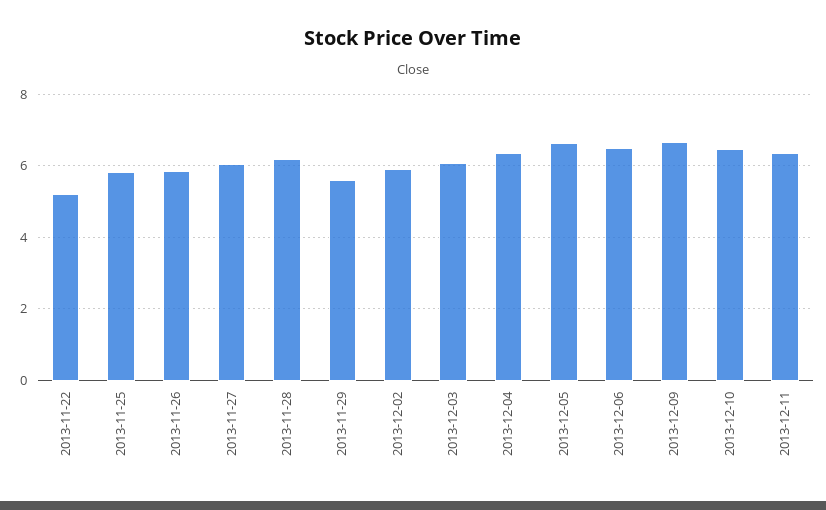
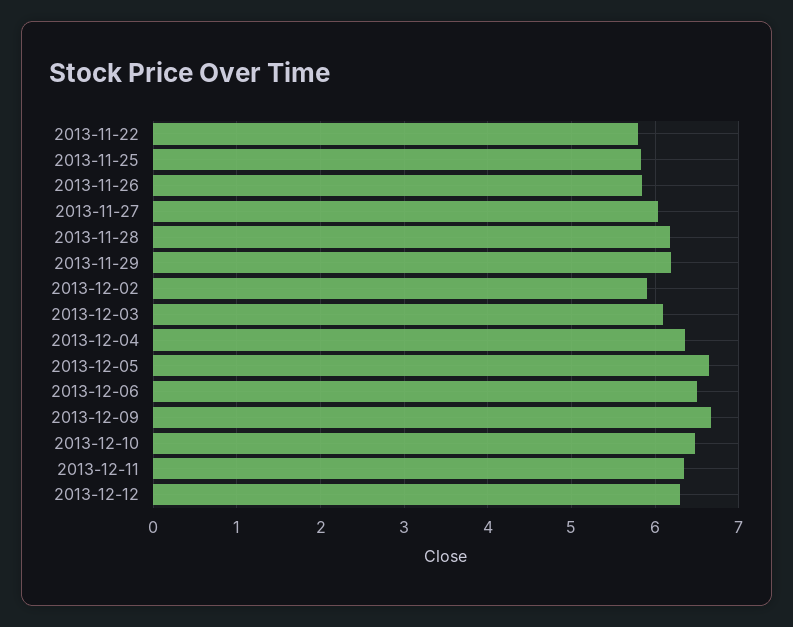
2013-11-22: 5.2 -> 5.8
2013-11-29: 5.6 -> 6.2
2013-12-12: none -> 6.3

